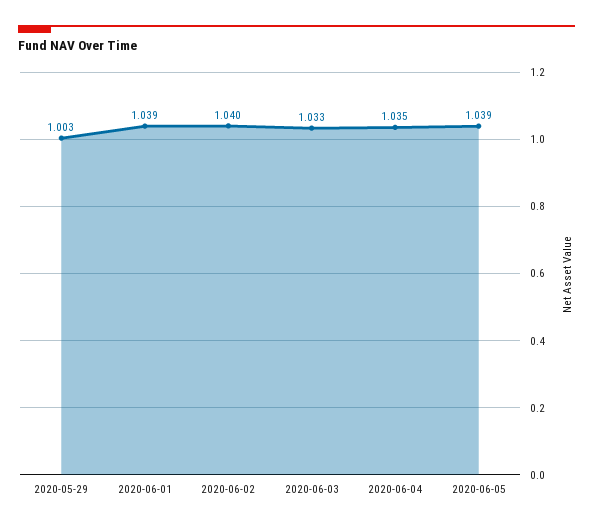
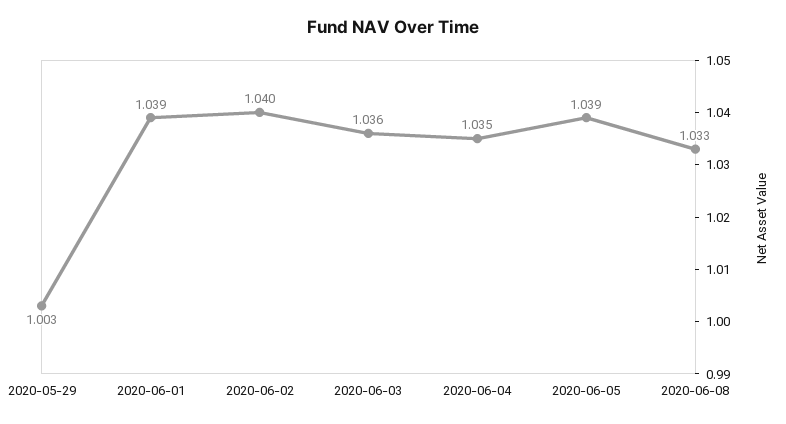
2020-06-03: 1.033 -> 1.036
2020-06-08: none -> 1.033

